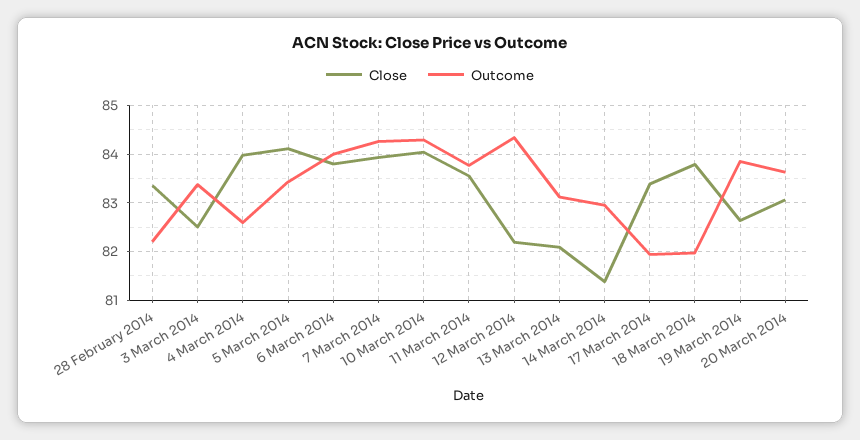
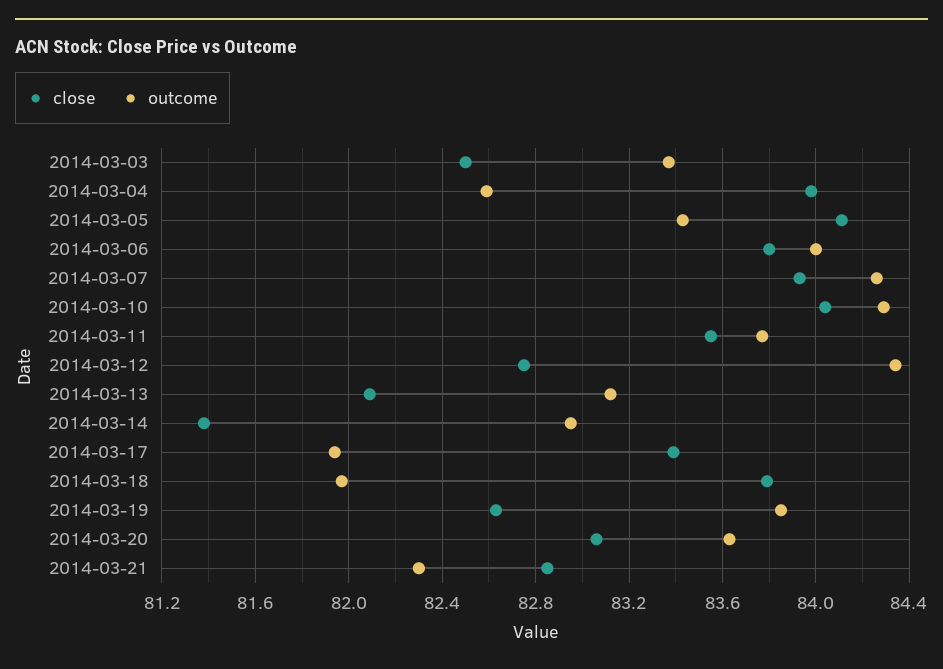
Close, 28 February 2014: 83.4 -> none
Outcome, 28 February 2014: 82.2 -> none
Close, 12 March 2014: 82.2 -> 82.75
Close, 2014-03-21: none -> 82.85
Outcome, 2014-03-21: none -> 82.3

